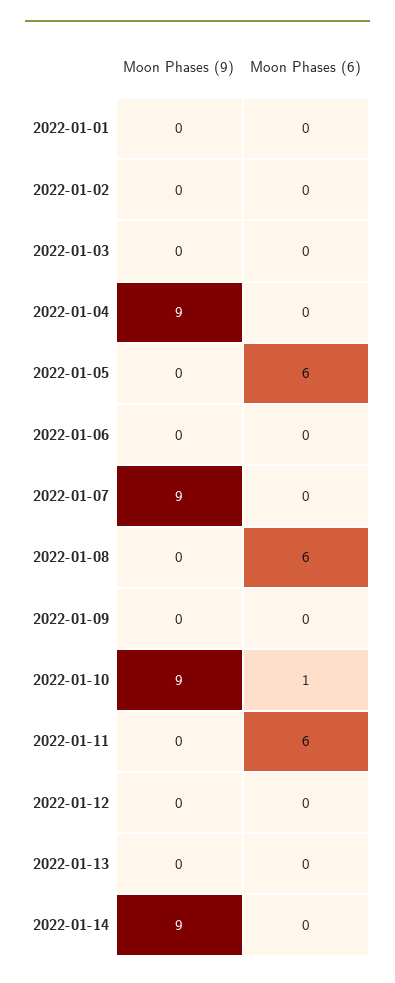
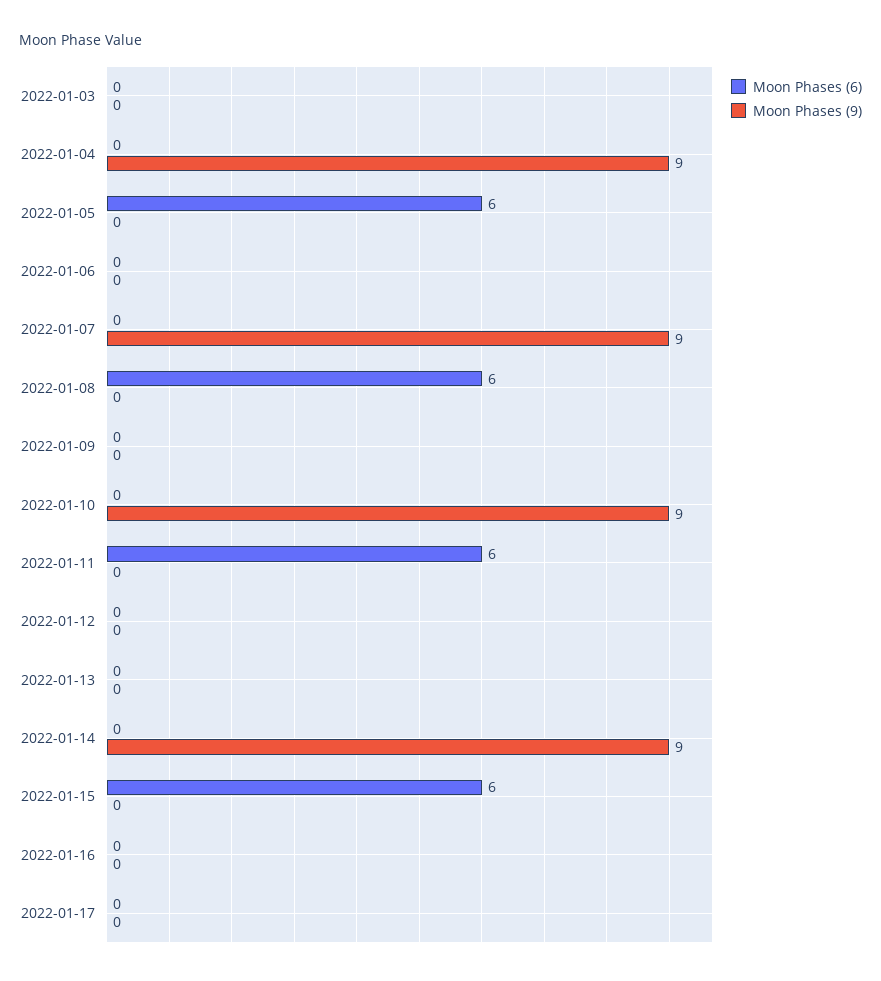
Moon Phases (9), 2022-01-01: 0 -> none
Moon Phases (6), 2022-01-01: 0 -> none
Moon Phases (9), 2022-01-02: 0 -> none
Moon Phases (6), 2022-01-02: 0 -> none
Moon Phases (6), 2022-01-10: 1 -> 0
Moon Phases (6), 2022-01-15: none -> 6
Moon Phases (9), 2022-01-15: none -> 0
Moon Phases (6), 2022-01-16: none -> 0
Moon Phases (9), 2022-01-16: none -> 0
Moon Phases (6), 2022-01-17: none -> 0
Moon Phases (9), 2022-01-17: none -> 0

